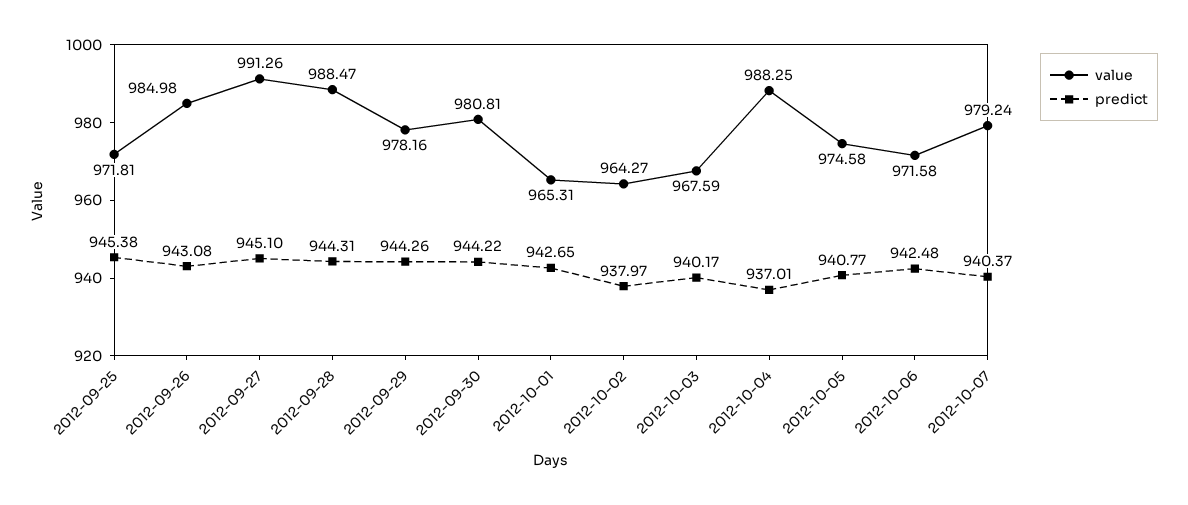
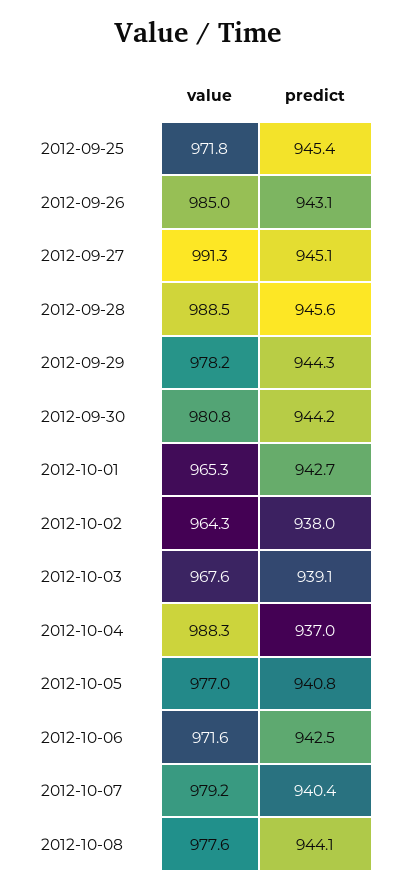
predict, 2012-09-28: 944.31 -> 945.6
predict, 2012-10-03: 940.17 -> 939.1
value, 2012-10-05: 974.58 -> 977
value, 2012-10-08: none -> 977.6
predict, 2012-10-08: none -> 944.1

